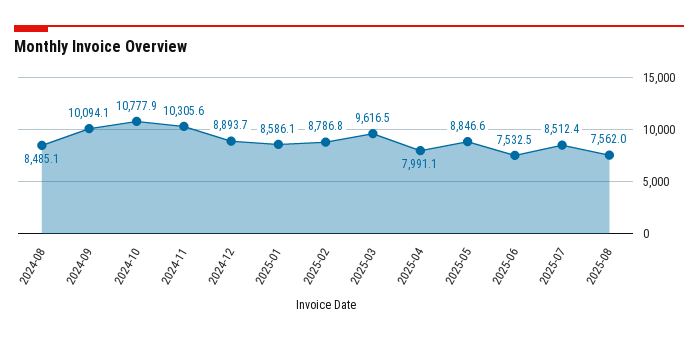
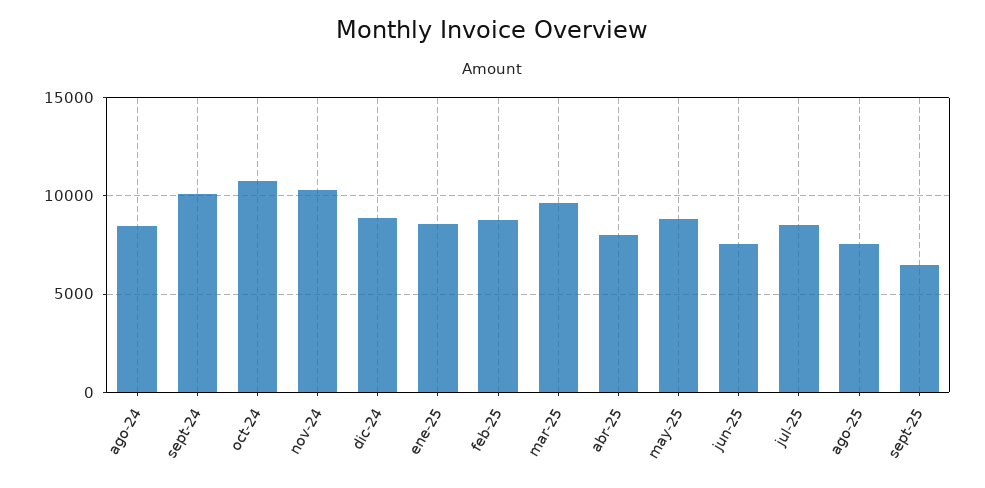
sept-25: none -> 6500

